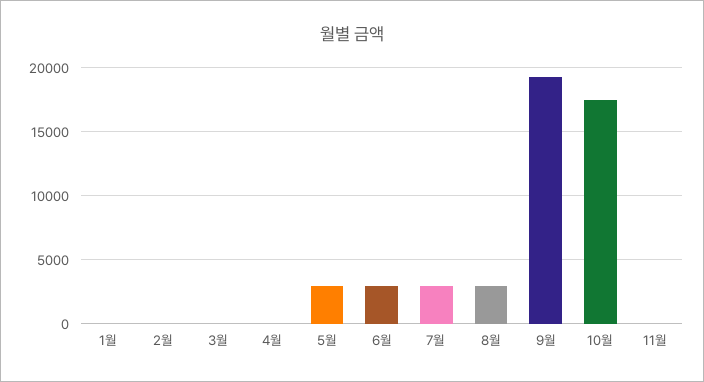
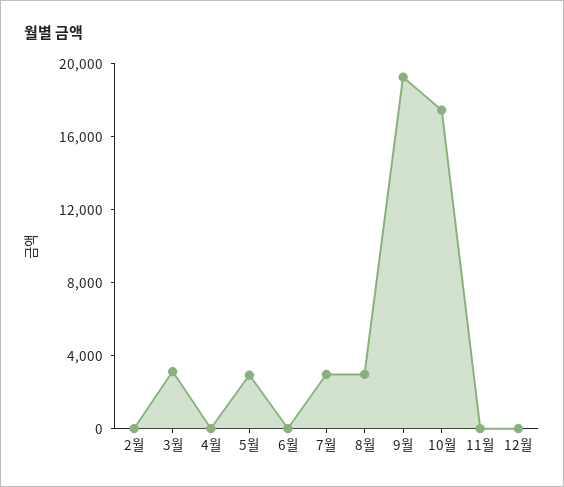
1월: 0 -> none
3월: 0 -> 3000
6월: 3000 -> 0
12월: none -> 0

